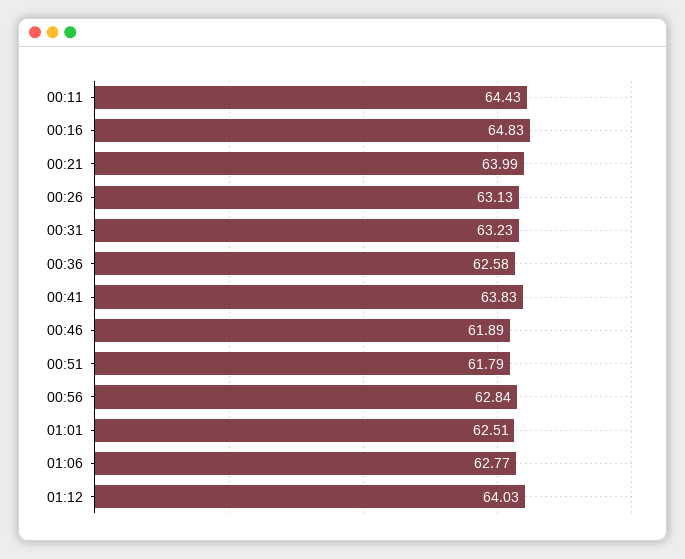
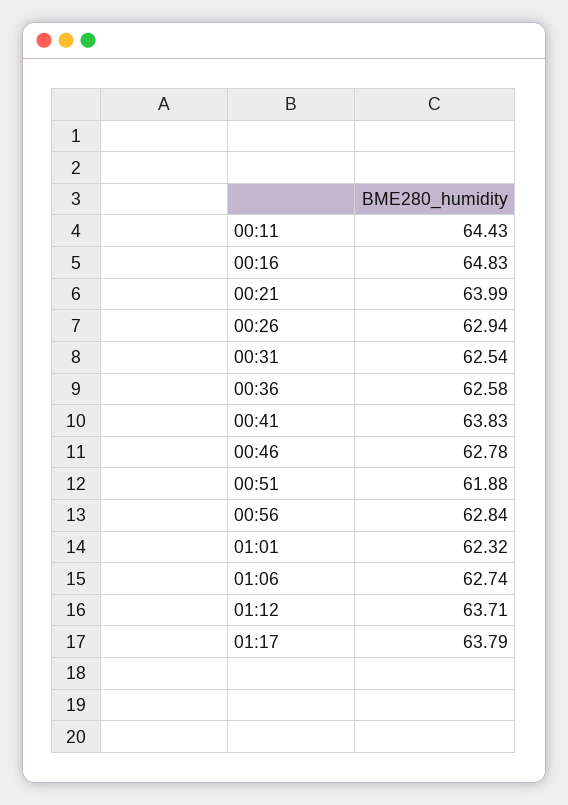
00:26: 63.13 -> 62.94
00:31: 63.23 -> 62.54
00:46: 61.89 -> 62.78
00:51: 61.79 -> 61.88
01:01: 62.51 -> 62.32
01:06: 62.77 -> 62.74
01:12: 64.03 -> 63.71
01:17: none -> 63.79

